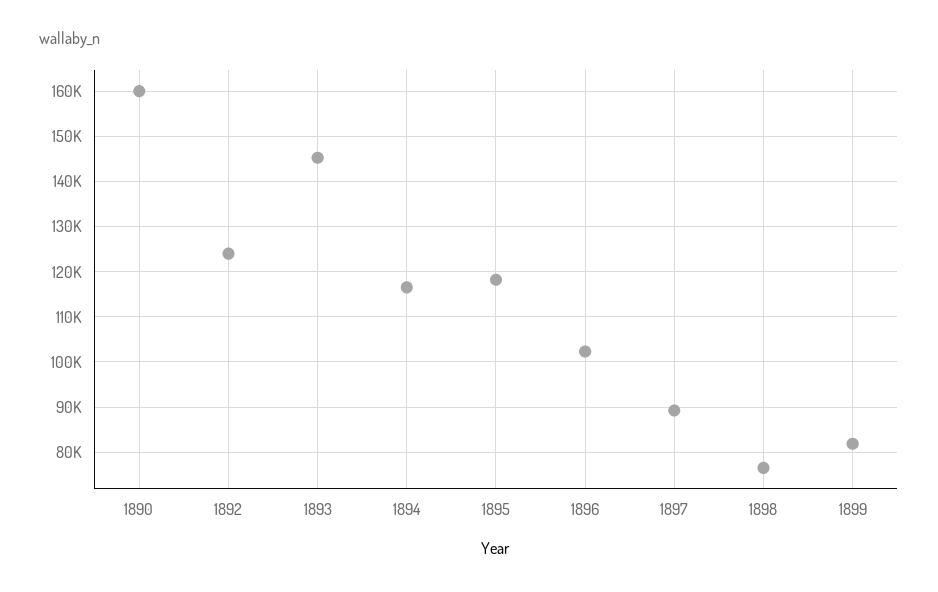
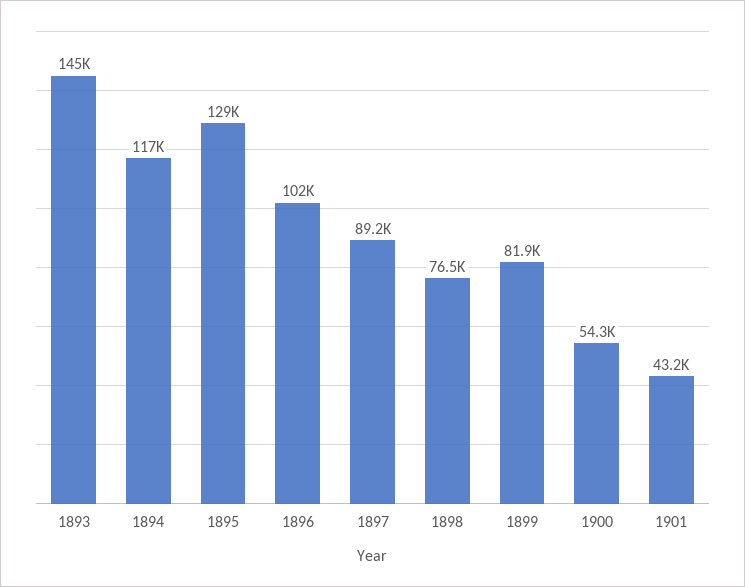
1890: 160000 -> none
1892: 124000 -> none
1895: 118000 -> 129000
1900: none -> 54300
1901: none -> 43200

